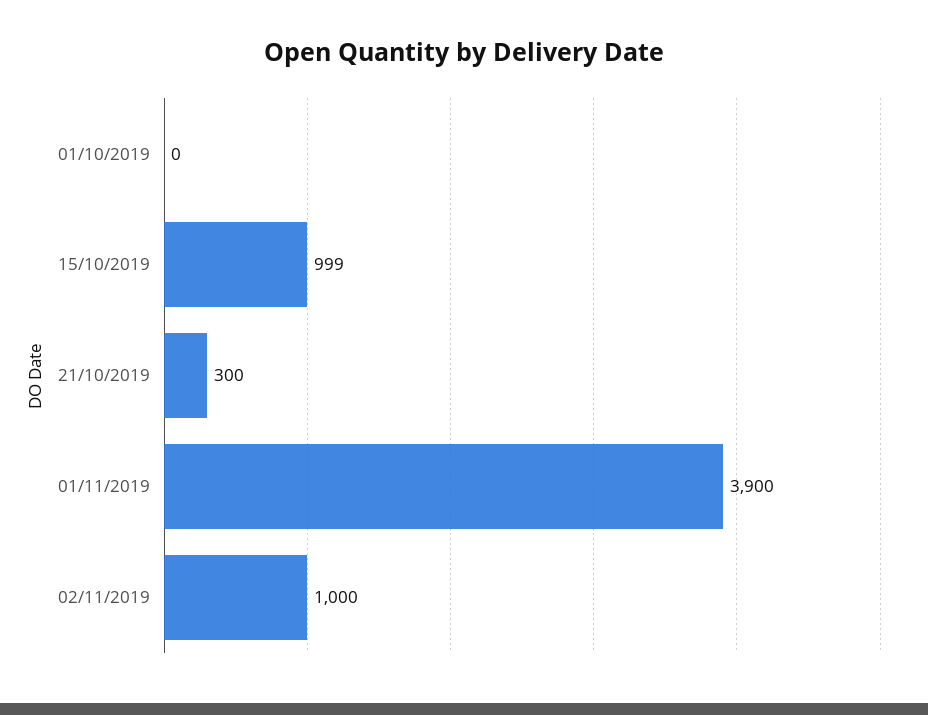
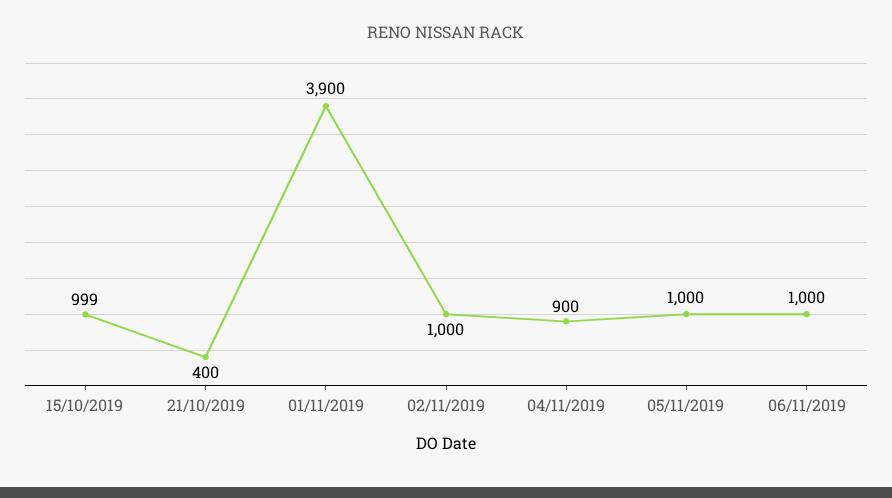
01/10/2019: 0 -> none
21/10/2019: 300 -> 400
04/11/2019: none -> 900
05/11/2019: none -> 1000
06/11/2019: none -> 1000

